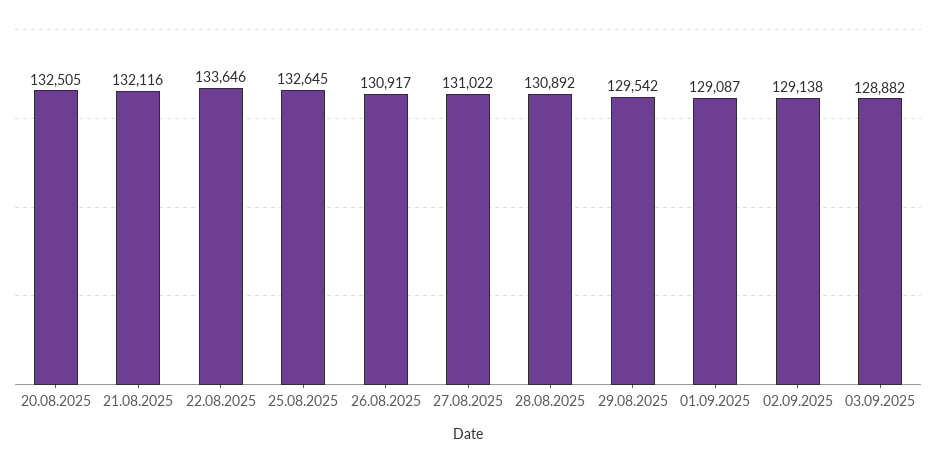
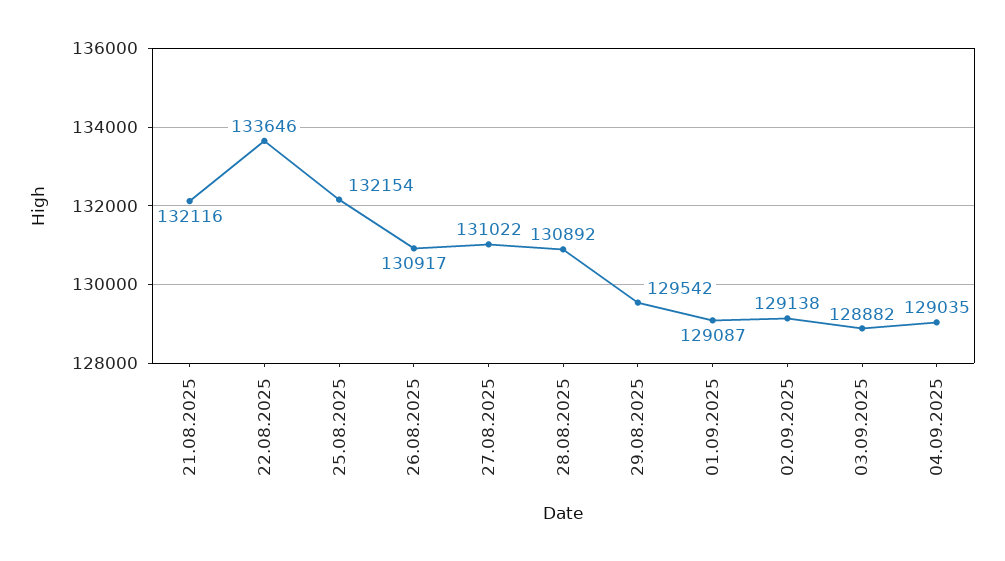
20.08.2025: 132505 -> none
25.08.2025: 132645 -> 132154
04.09.2025: none -> 129035

